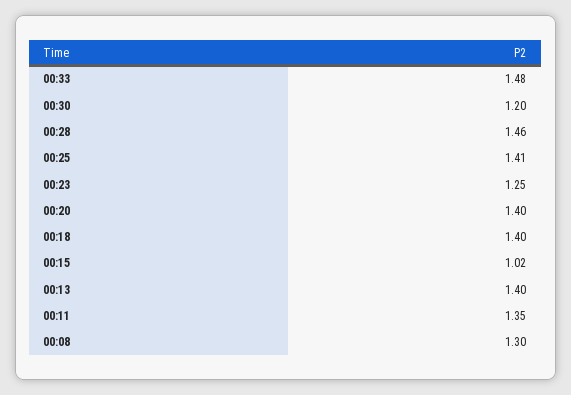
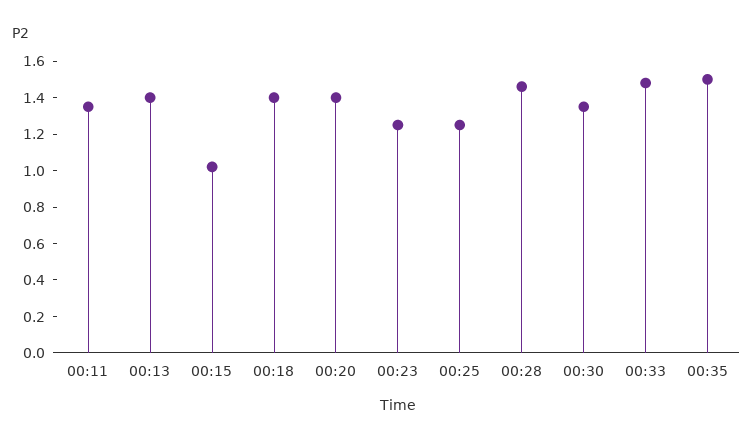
00:30: 1.2 -> 1.35
00:25: 1.41 -> 1.25
00:08: 1.3 -> none
00:35: none -> 1.5

